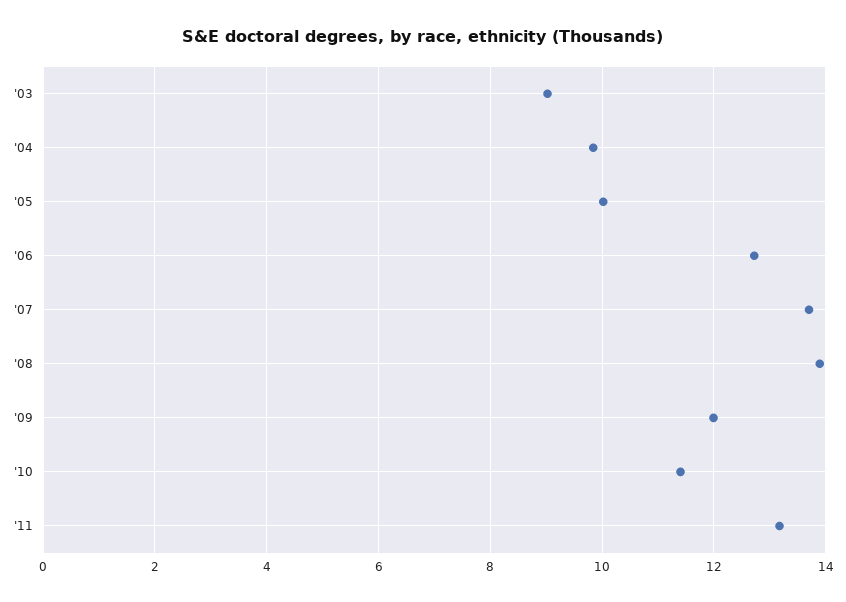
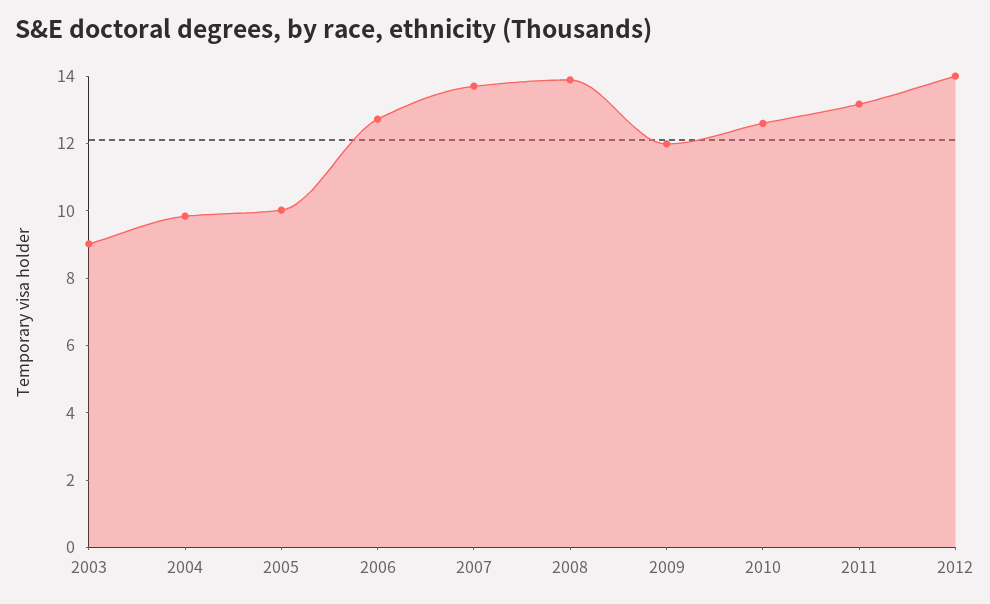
'10: 11.4 -> 12.5
2012: none -> 14

